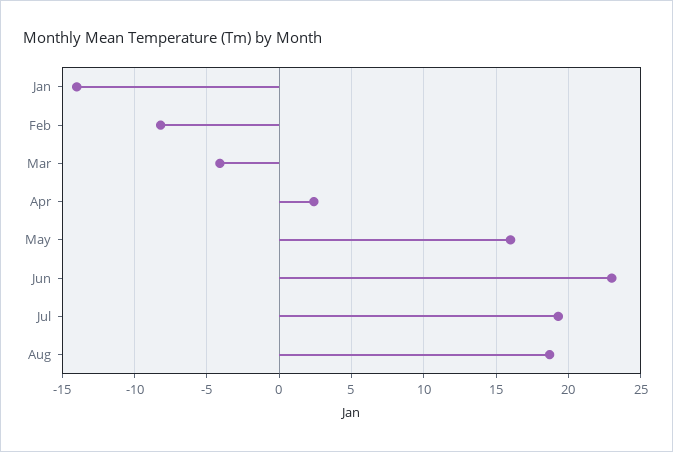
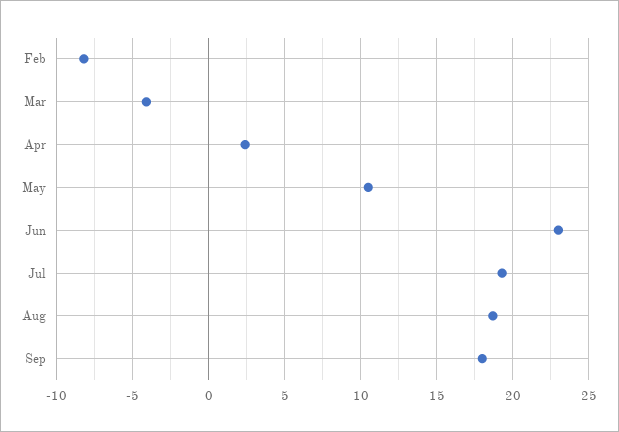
Jan: -14 -> none
May: 16 -> 10.5
Sep: none -> 18

